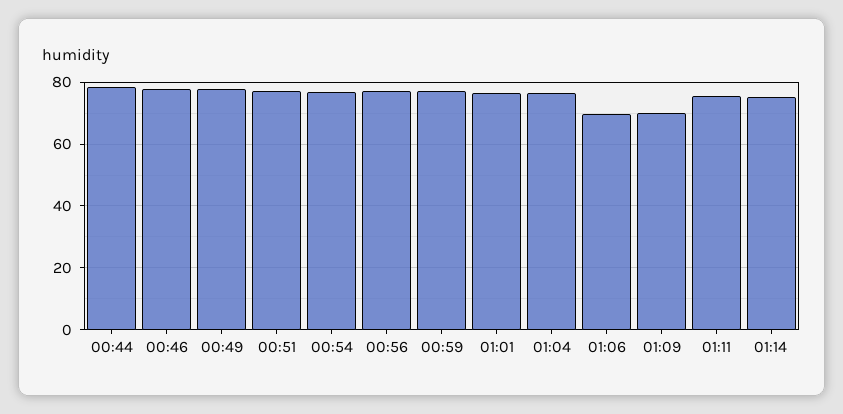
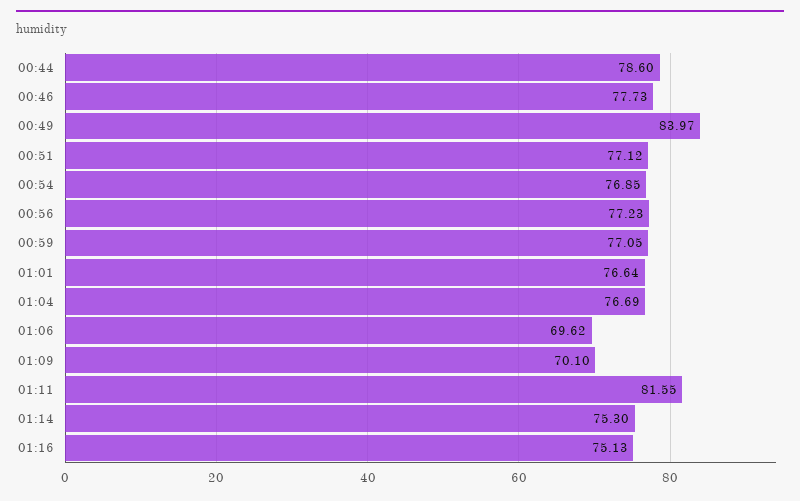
00:49: 78 -> 83.97
01:11: 76 -> 81.55
01:16: none -> 75.13

